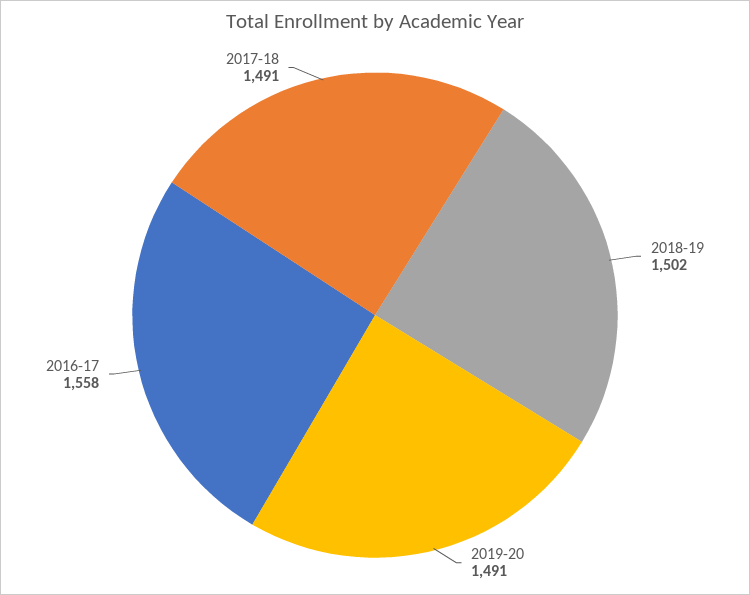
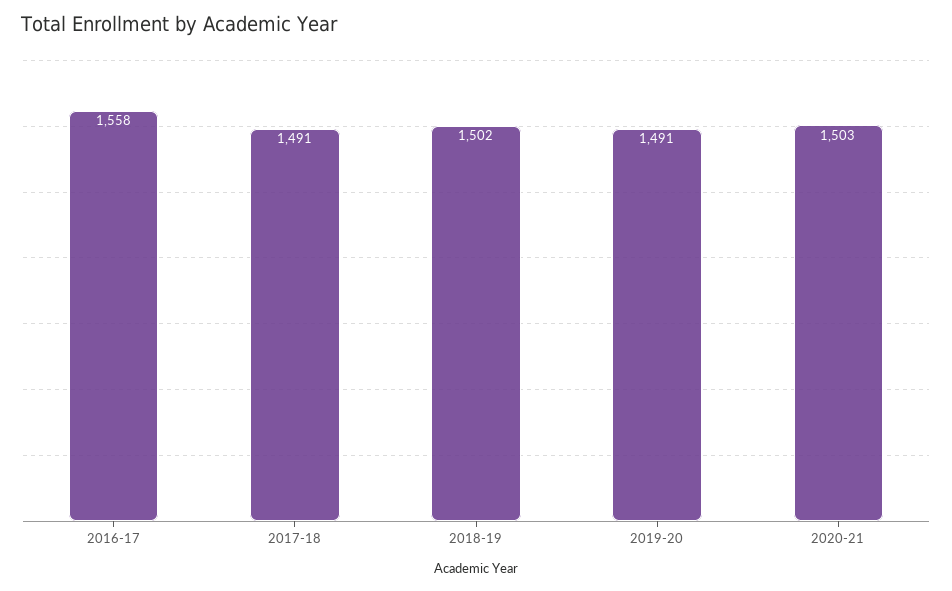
2020-21: none -> 1503

